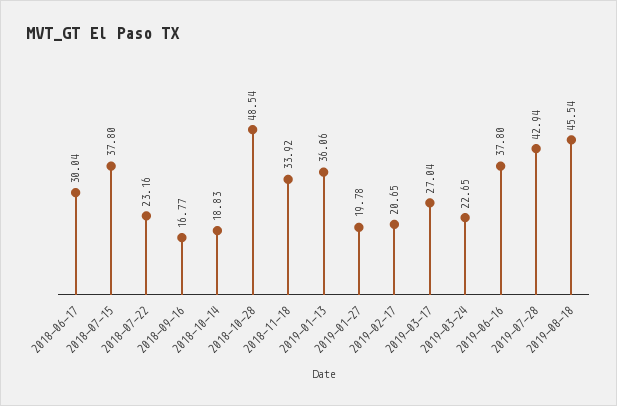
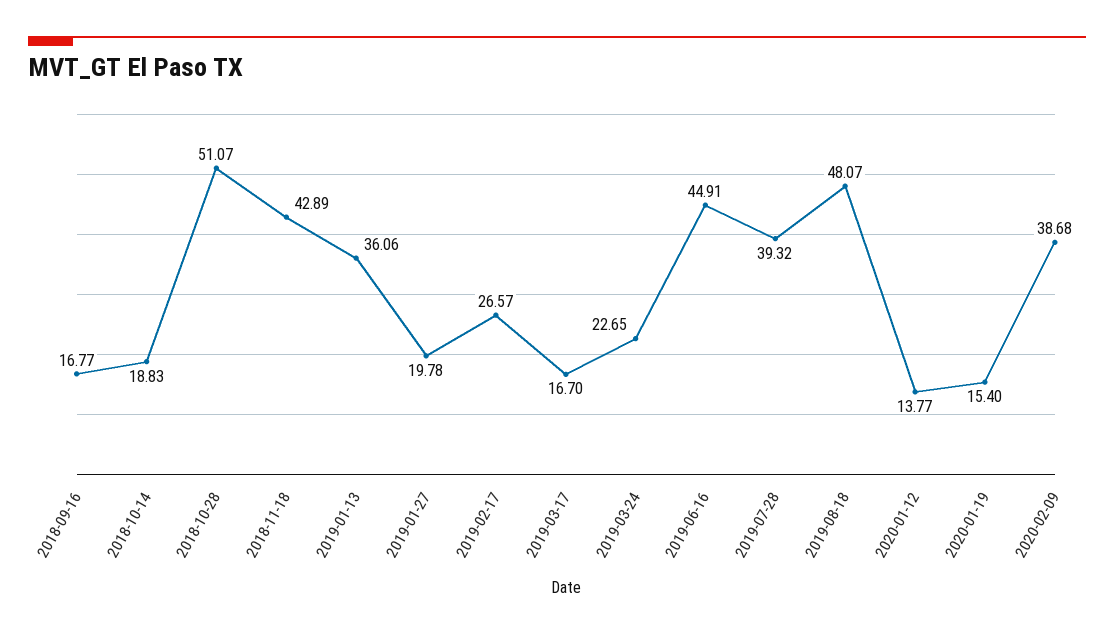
2018-06-17: 30.04 -> none
2018-07-15: 37.8 -> none
2018-07-22: 23.16 -> none
2018-10-28: 48.54 -> 51.07
2018-11-18: 33.92 -> 42.89
2019-02-17: 20.65 -> 26.57
2019-03-17: 27.04 -> 16.7
2019-06-16: 37.8 -> 44.91
2019-07-28: 42.94 -> 39.32
2019-08-18: 45.54 -> 48.07
2020-01-12: none -> 13.77
2020-01-19: none -> 15.4
2020-02-09: none -> 38.68

